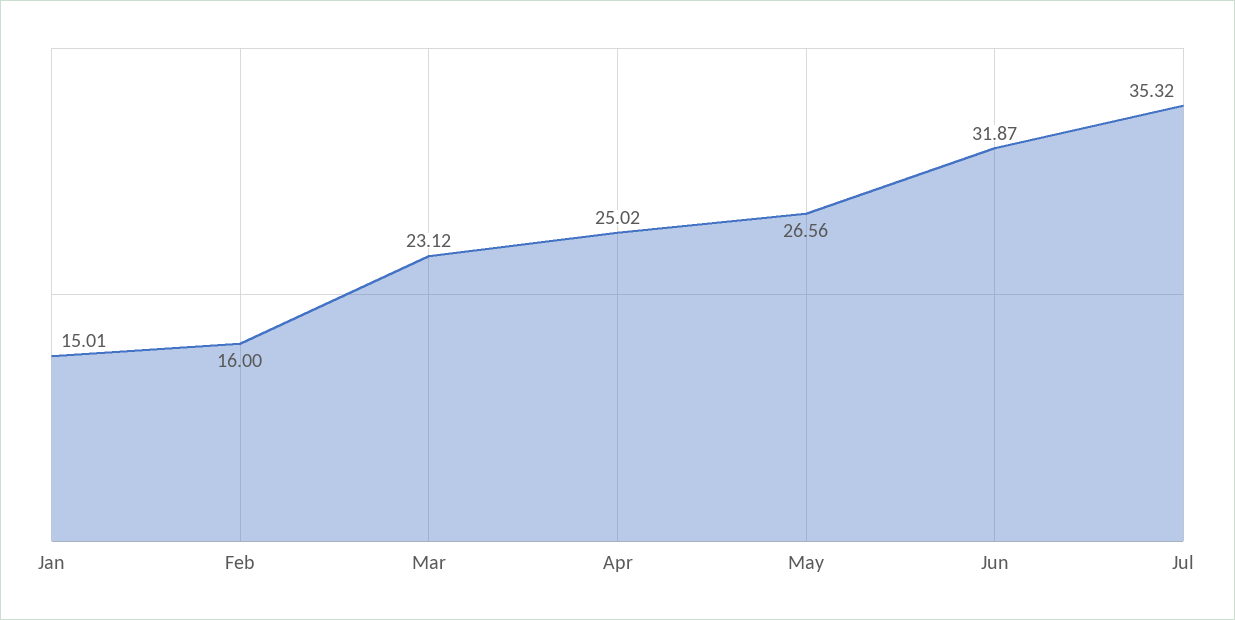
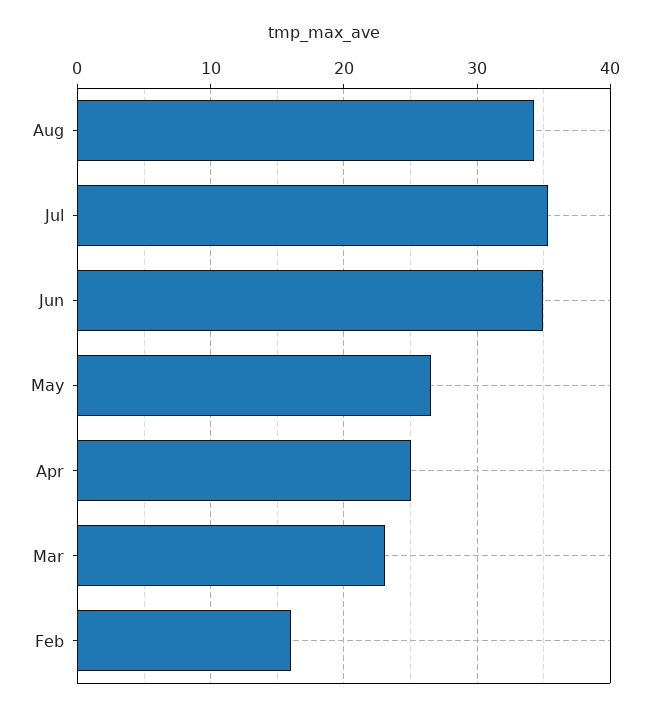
Jan: 15.01 -> none
Jun: 31.87 -> 35
Aug: none -> 34

